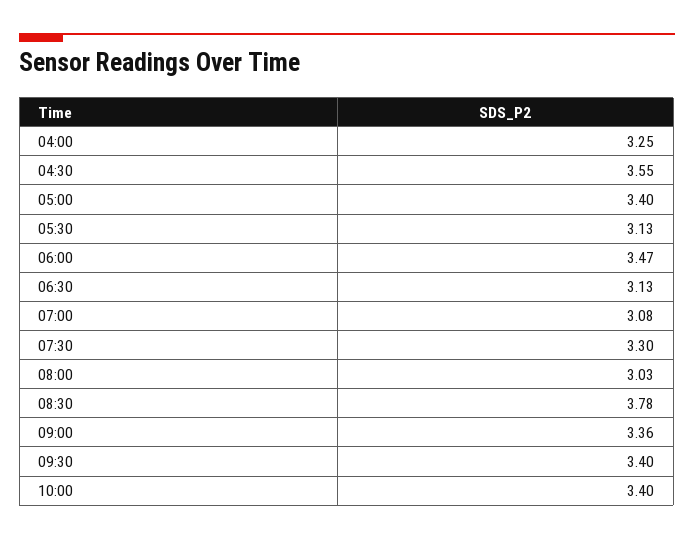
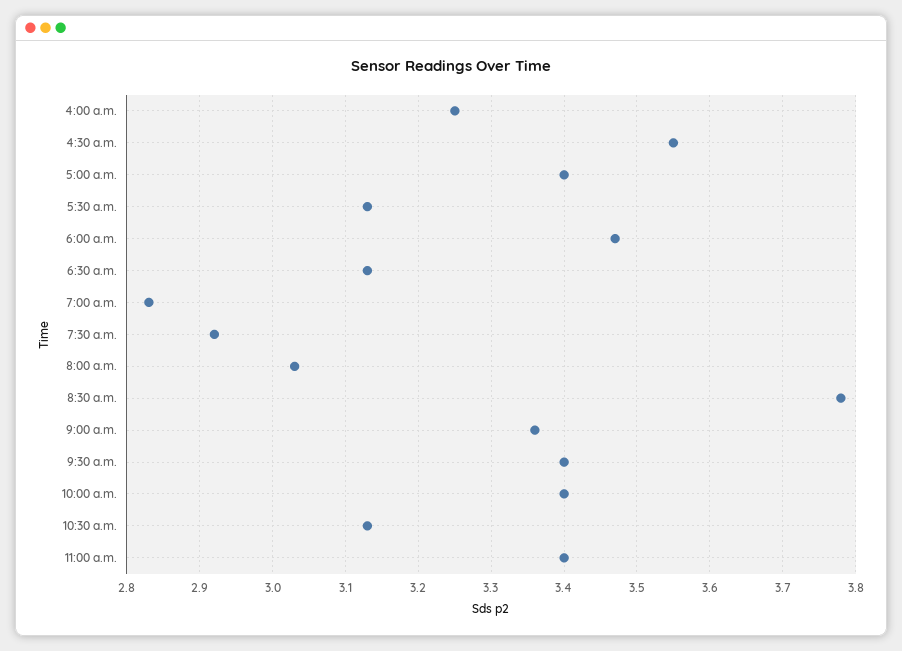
07:00: 3.08 -> 2.83
07:30: 3.3 -> 2.92
10:30 a.m.: none -> 3.13
11:00 a.m.: none -> 3.4

